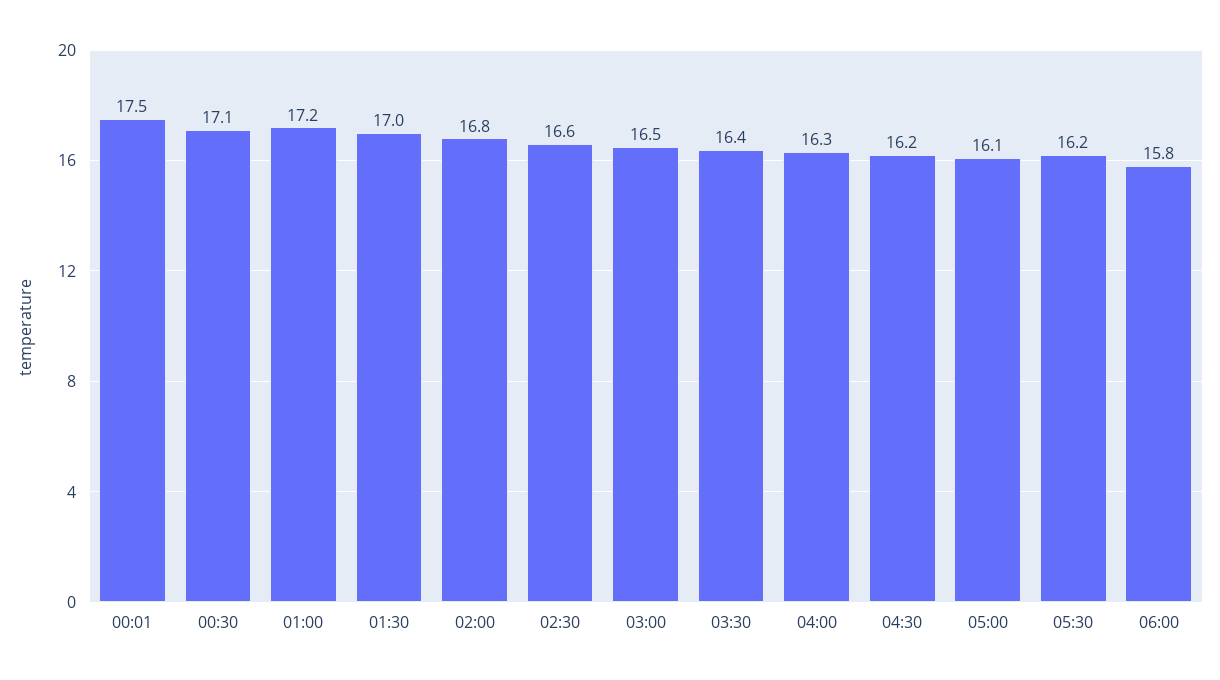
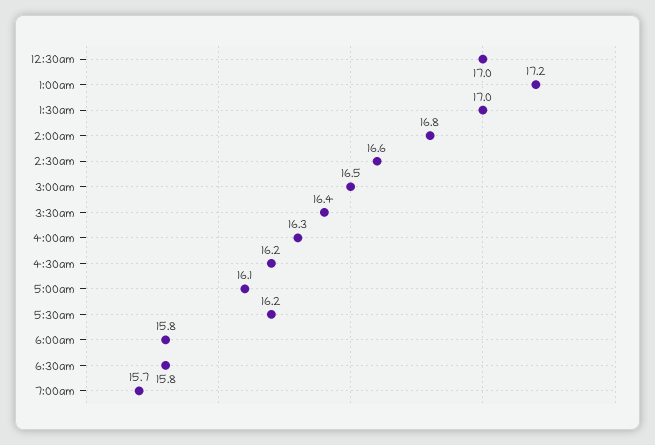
00:01: 17.5 -> none
00:30: 17.1 -> 17
6:30am: none -> 15.8
7:00am: none -> 15.7

